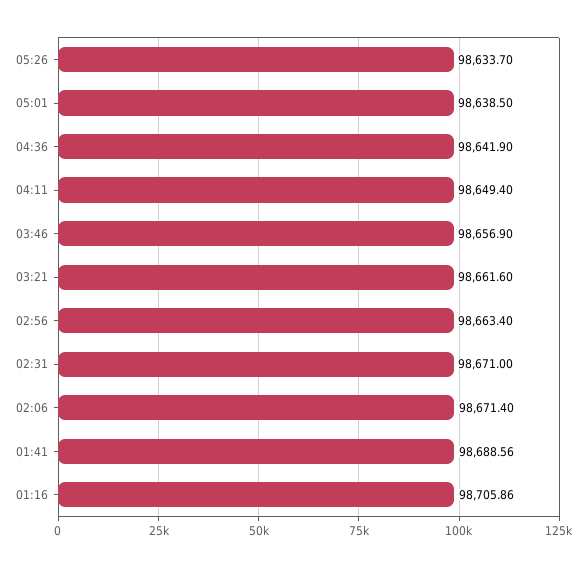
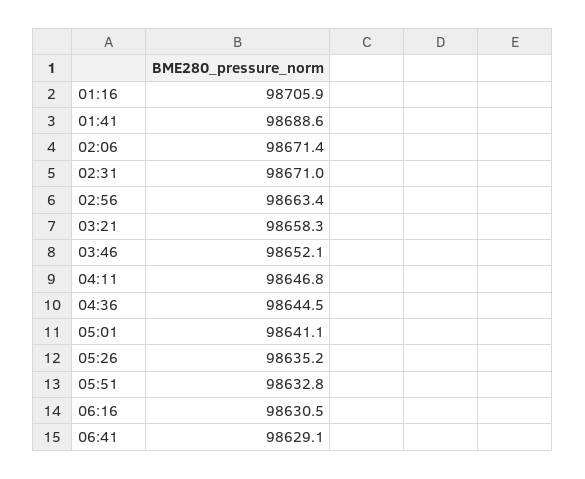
05:26: 98633.7 -> 98635.2
05:01: 98638.5 -> 98641.1
04:36: 98641.9 -> 98644.5
04:11: 98649.4 -> 98646.8
03:46: 98656.9 -> 98652.1
03:21: 98661.6 -> 98658.3
05:51: none -> 98632.8
06:16: none -> 98630.5
06:41: none -> 98629.1

